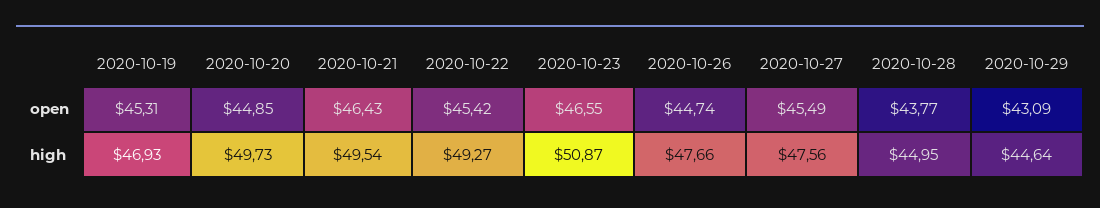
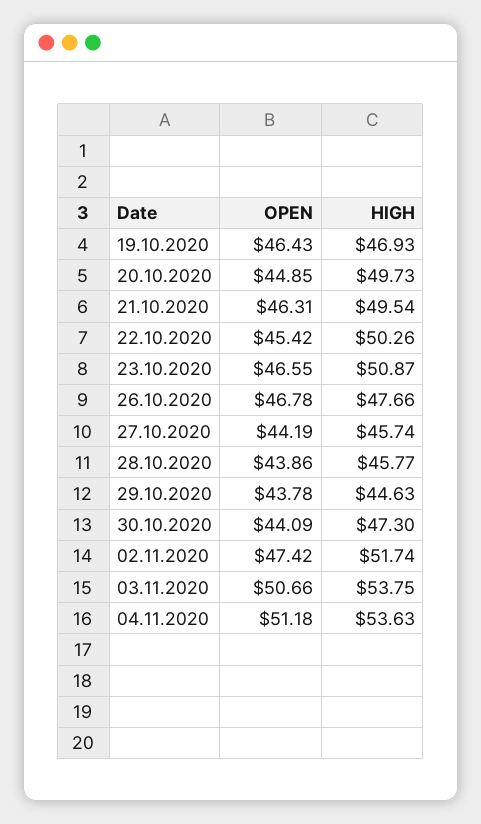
2020-10-19, open: 45.31 -> 46.43
2020-10-21, open: 46.43 -> 46.31
2020-10-26, open: 44.74 -> 46.78
2020-10-27, open: 45.49 -> 44.19
2020-10-28, open: 43.77 -> 43.86
2020-10-29, open: 43.09 -> 43.78
2020-10-22, high: 49.27 -> 50.26
2020-10-27, high: 47.56 -> 45.74
2020-10-28, high: 44.95 -> 45.77
2020-10-29, high: 44.64 -> 44.63
30.10.2020, open: none -> 44.09
30.10.2020, high: none -> 47.3
02.11.2020, open: none -> 47.42
02.11.2020, high: none -> 51.74
03.11.2020, open: none -> 50.66
03.11.2020, high: none -> 53.75
04.11.2020, open: none -> 51.18
04.11.2020, high: none -> 53.63

